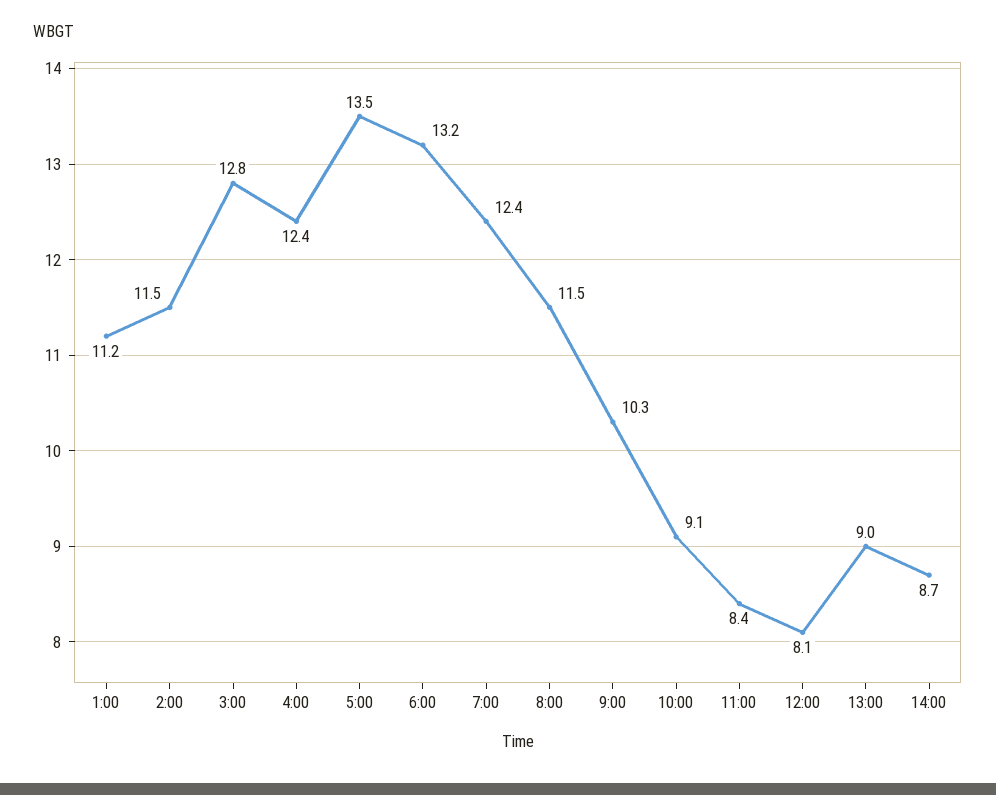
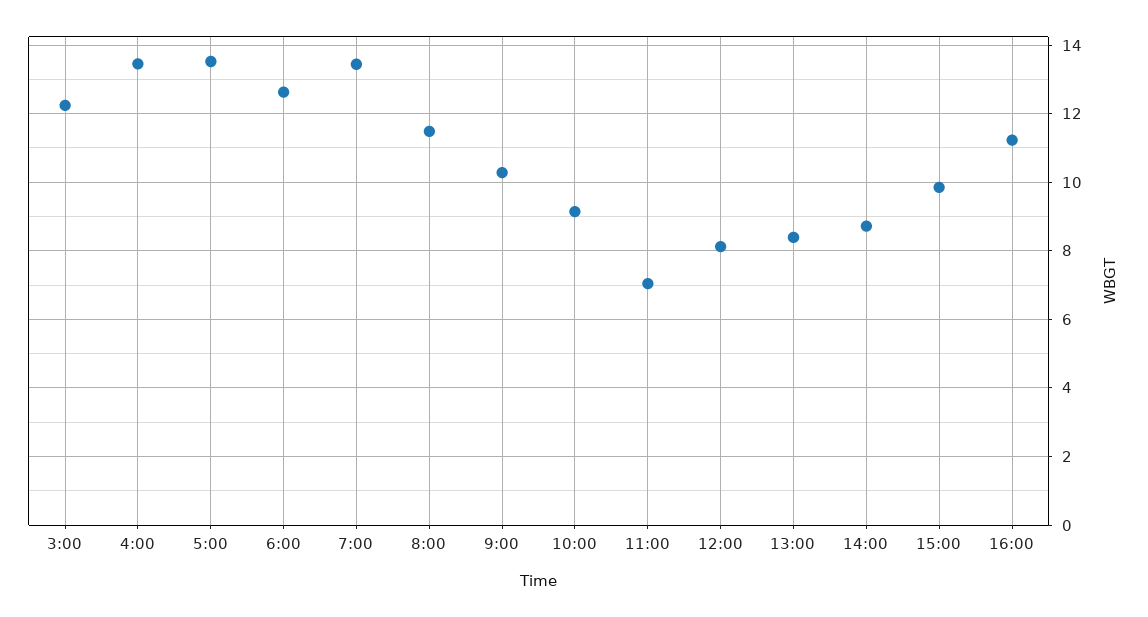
1:00: 11.2 -> none
2:00: 11.5 -> none
3:00: 12.8 -> 12.2
4:00: 12.4 -> 13.4
6:00: 13.2 -> 12.6
7:00: 12.4 -> 13.4
11:00: 8.4 -> 7
13:00: 9 -> 8.4
15:00: none -> 9.8
16:00: none -> 11.2

